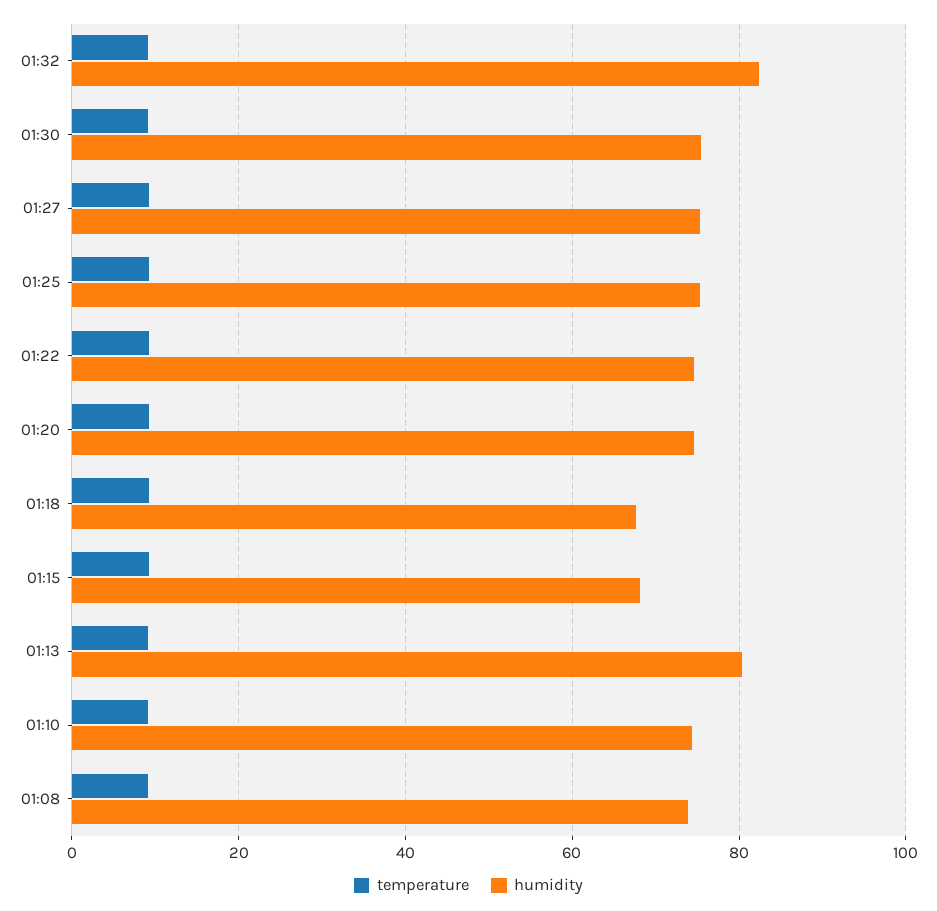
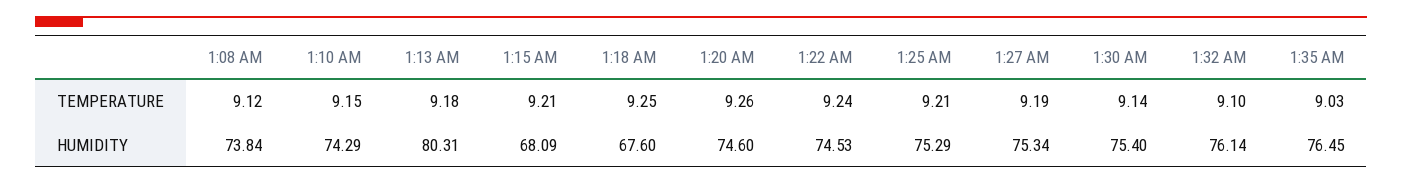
humidity, 01:32: 82 -> 76.14
temperature, 1:35 AM: none -> 9.03
humidity, 1:35 AM: none -> 76.45

